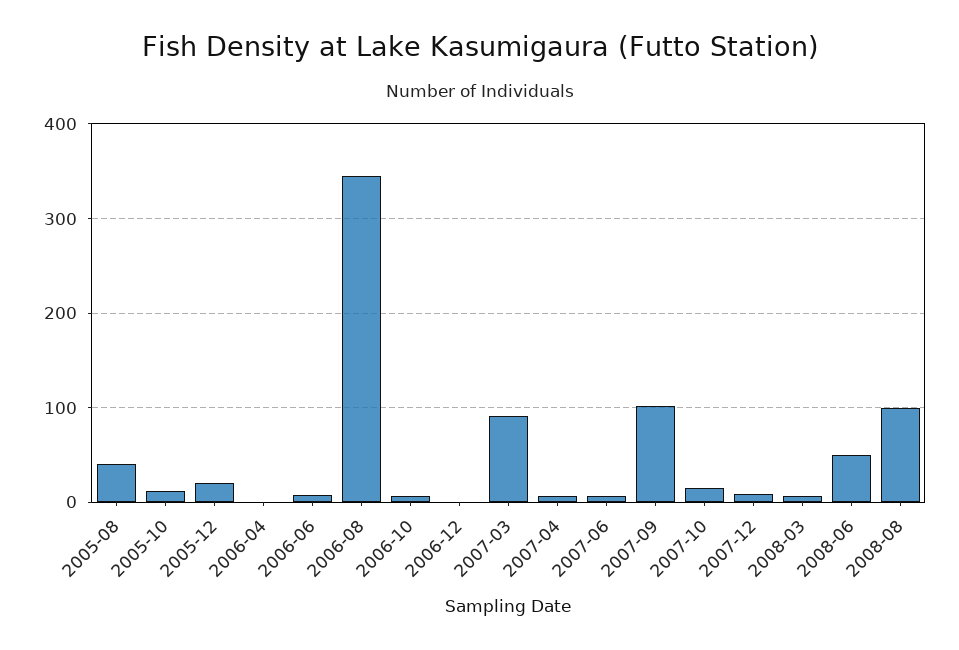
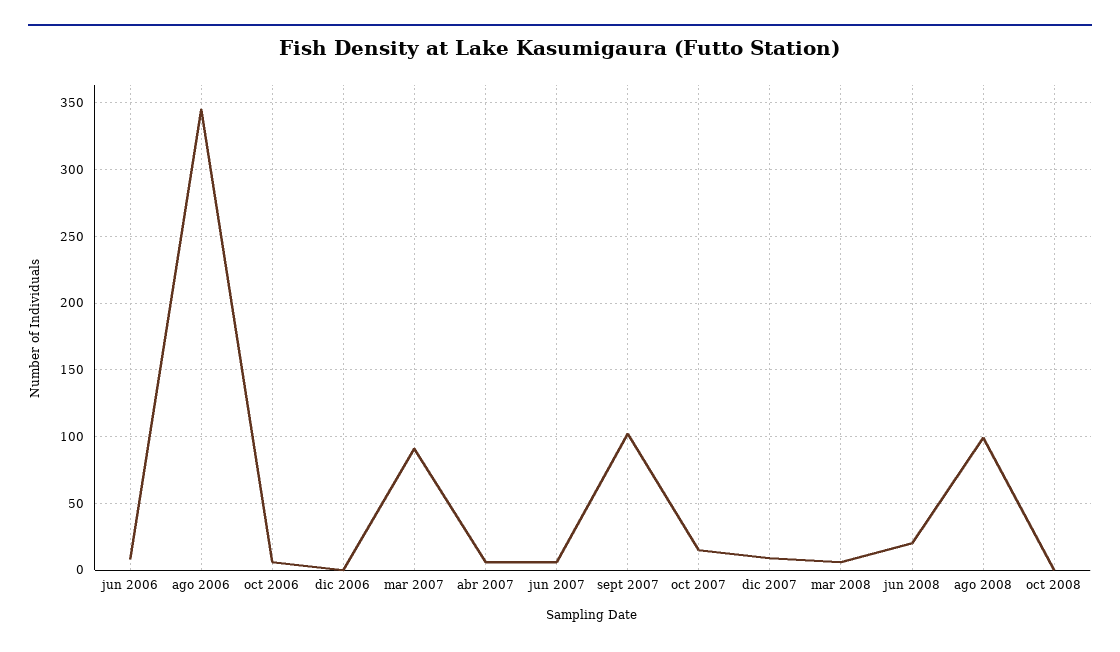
2005-08: 40 -> none
2005-10: 10 -> none
2005-12: 20 -> none
2006-04: 0 -> none
2008-06: 50 -> 20
oct 2008: none -> 0

